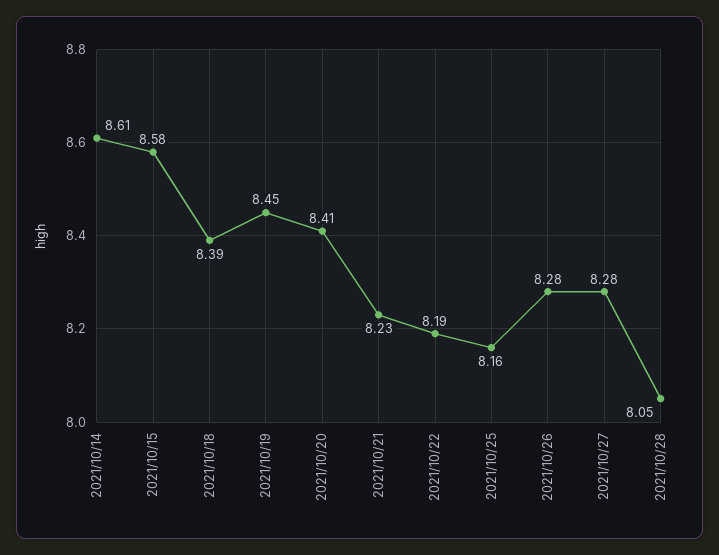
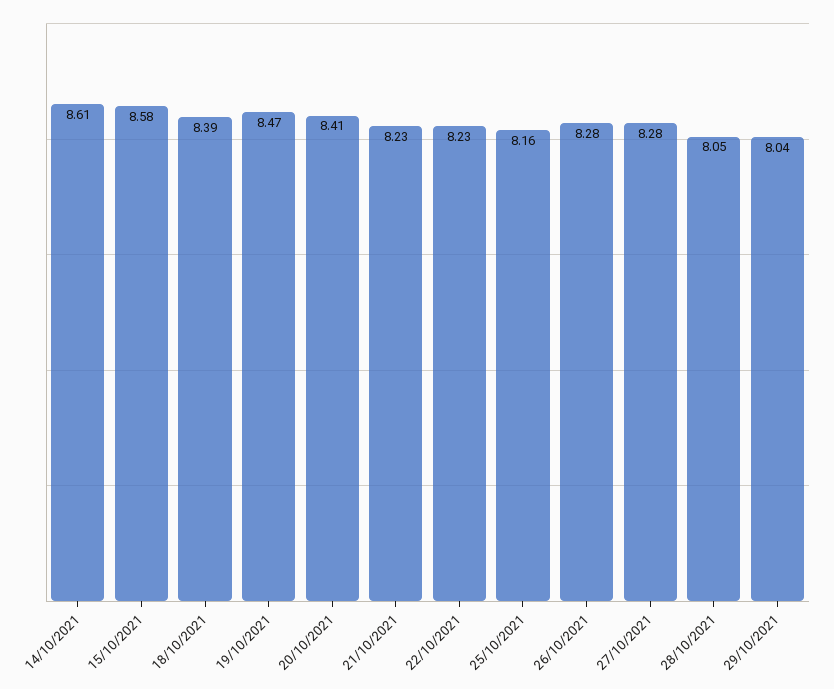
2021/10/19: 8.45 -> 8.47
2021/10/22: 8.19 -> 8.23
29/10/2021: none -> 8.04

